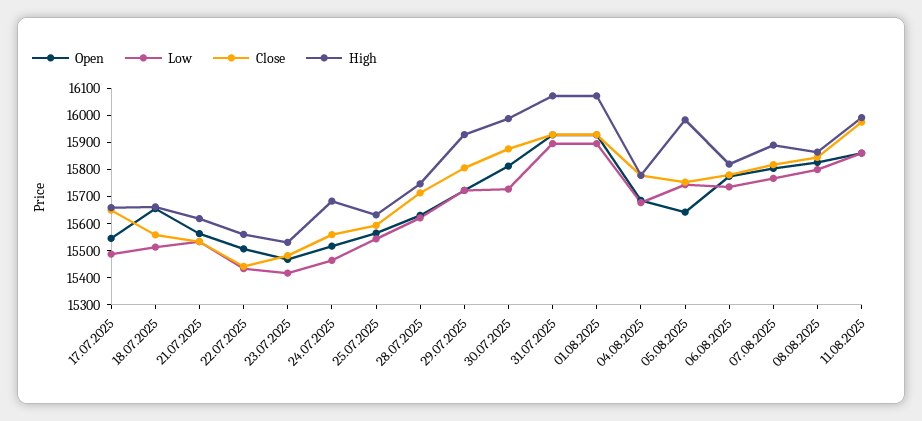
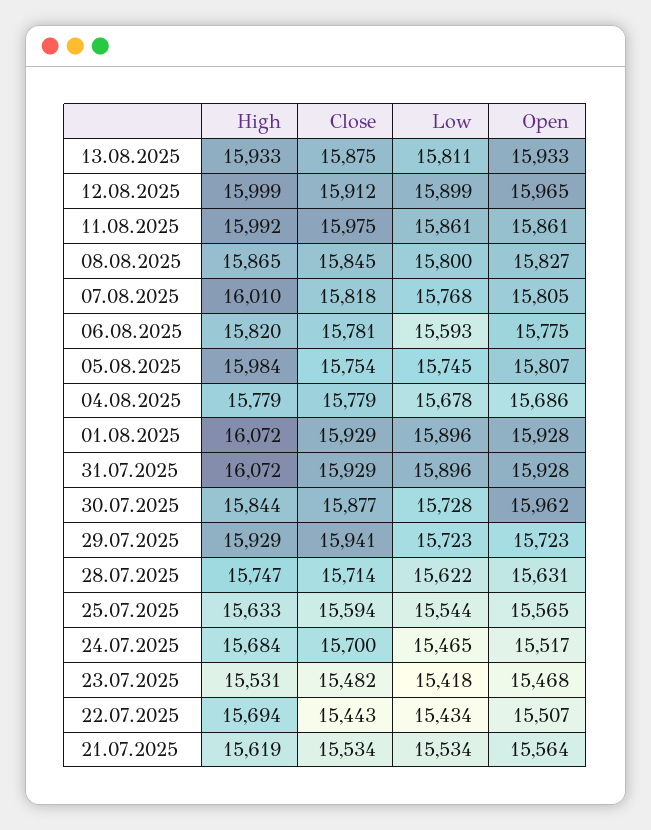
Open, 17.07.2025: 15550 -> none
Low, 17.07.2025: 15500 -> none
Close, 17.07.2025: 15650 -> none
High, 17.07.2025: 15650 -> none
Open, 18.07.2025: 15650 -> none
Low, 18.07.2025: 15500 -> none
Close, 18.07.2025: 15550 -> none
High, 18.07.2025: 15650 -> none
High, 22.07.2025: 15550 -> 15694
Close, 24.07.2025: 15550 -> 15700
Close, 29.07.2025: 15800 -> 15941
Open, 30.07.2025: 15800 -> 15962
High, 30.07.2025: 16000 -> 15844
Open, 05.08.2025: 15650 -> 15807
Low, 06.08.2025: 15750 -> 15593
High, 07.08.2025: 15900 -> 16010
High, 13.08.2025: none -> 15933
Close, 13.08.2025: none -> 15875
Low, 13.08.2025: none -> 15811
Open, 13.08.2025: none -> 15933
High, 12.08.2025: none -> 15999
Close, 12.08.2025: none -> 15912
Low, 12.08.2025: none -> 15899
Open, 12.08.2025: none -> 15965

